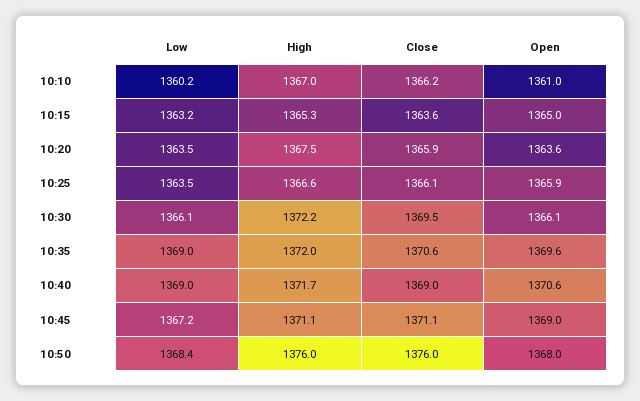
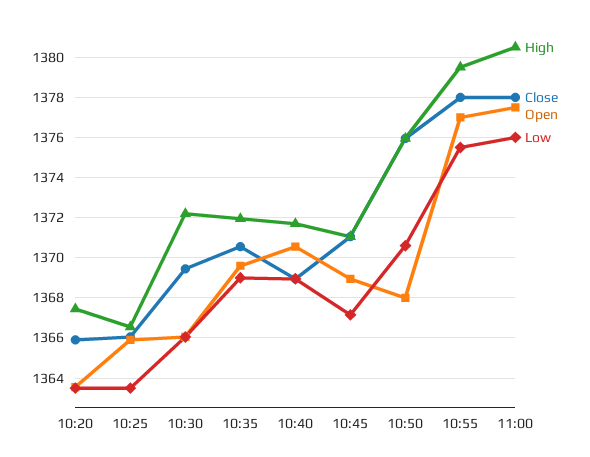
Low, 10:10: 1360.2 -> none
High, 10:10: 1367 -> none
Close, 10:10: 1366.2 -> none
Open, 10:10: 1361 -> none
Low, 10:15: 1363.2 -> none
High, 10:15: 1365.3 -> none
Close, 10:15: 1363.6 -> none
Open, 10:15: 1365 -> none
Low, 10:50: 1368.4 -> 1370.5
High, 10:55: none -> 1379.5
Close, 10:55: none -> 1378
Open, 10:55: none -> 1377
Low, 10:55: none -> 1375.5
High, 11:00: none -> 1380.5
Close, 11:00: none -> 1378
Open, 11:00: none -> 1377.5
Low, 11:00: none -> 1376

